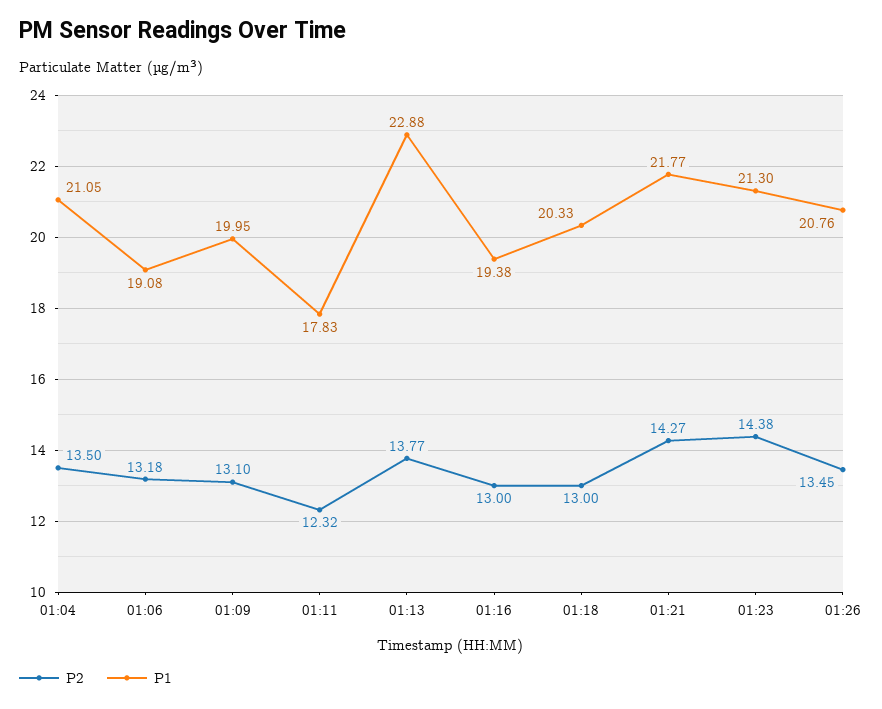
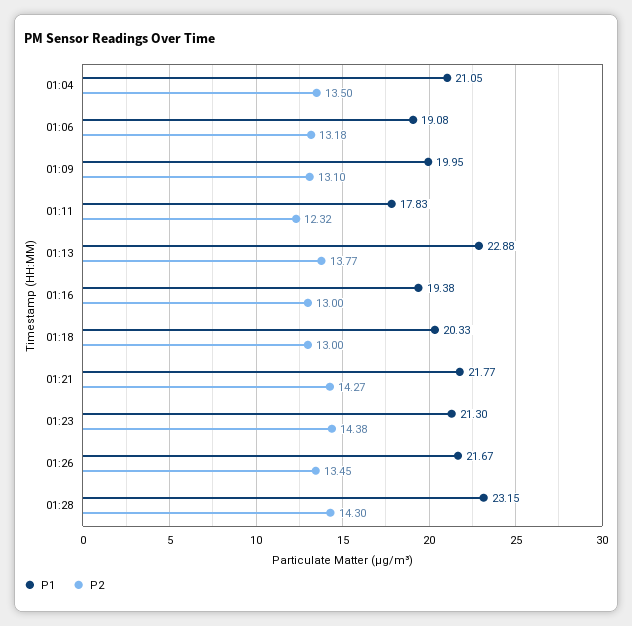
P1, 01:26: 20.76 -> 21.67
P1, 01:28: none -> 23.15
P2, 01:28: none -> 14.3

